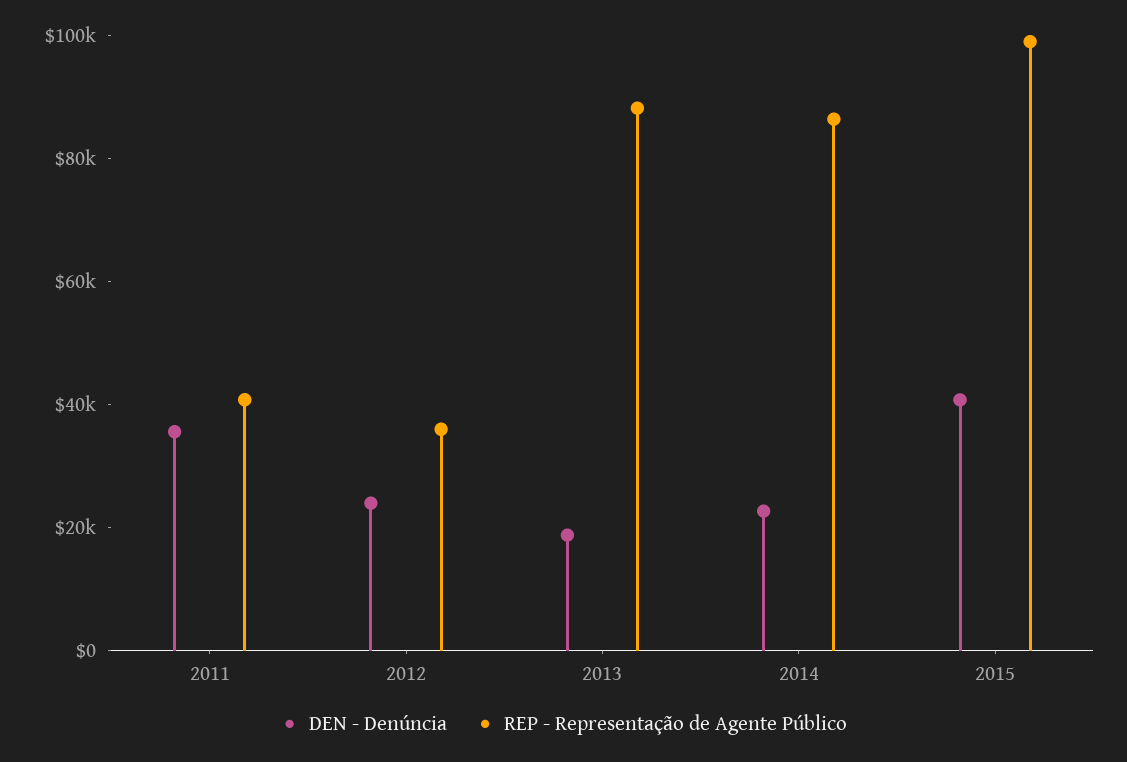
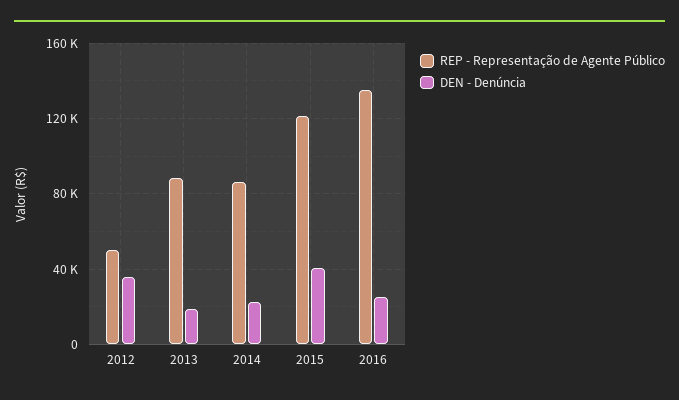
DEN - Denúncia, 2011: 35000 -> none
REP - Representação de Agente Público, 2011: 40000 -> none
DEN - Denúncia, 2012: 25000 -> 35000
REP - Representação de Agente Público, 2012: 35000 -> 50000
REP - Representação de Agente Público, 2015: 100000 -> 120000
REP - Representação de Agente Público, 2016: none -> 135000
DEN - Denúncia, 2016: none -> 25000

